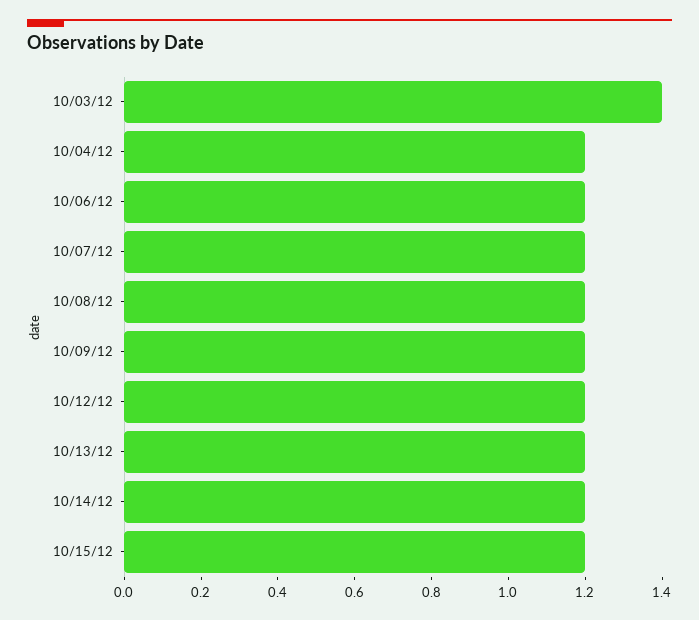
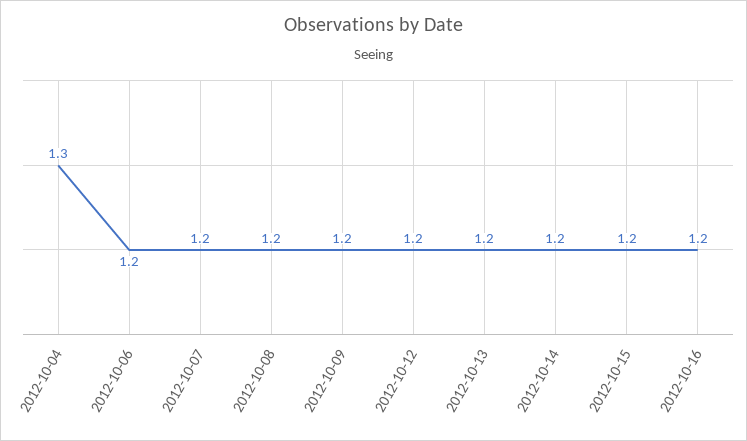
10/03/12: 1.4 -> none
10/04/12: 1.2 -> 1.3
2012-10-16: none -> 1.2

